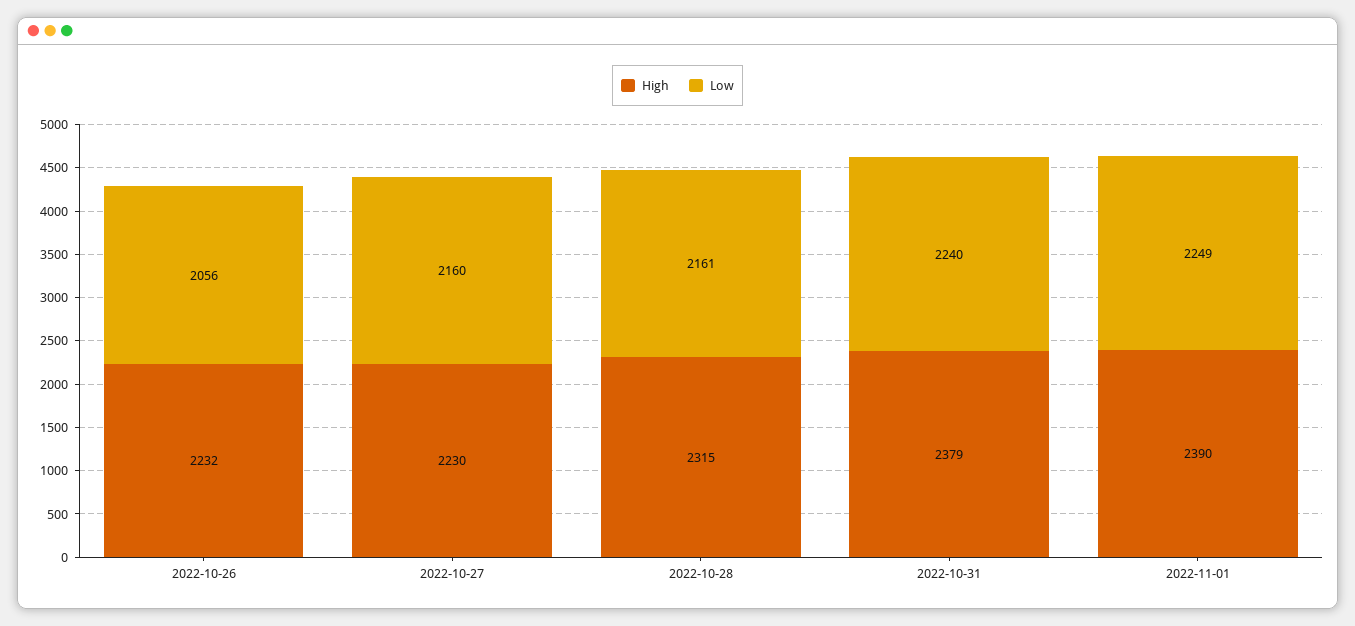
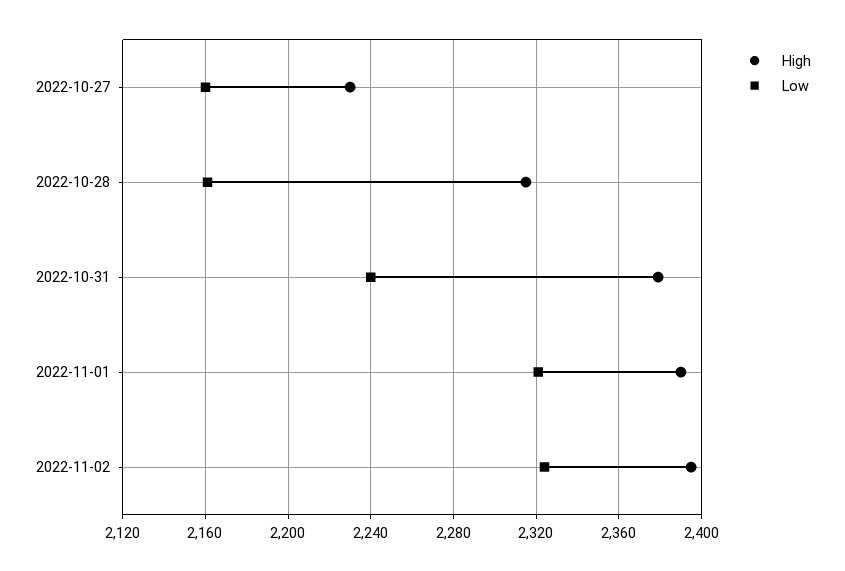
High, 2022-10-26: 2232 -> none
Low, 2022-10-26: 2056 -> none
Low, 2022-11-01: 2249 -> 2320
High, 2022-11-02: none -> 2395
Low, 2022-11-02: none -> 2325

